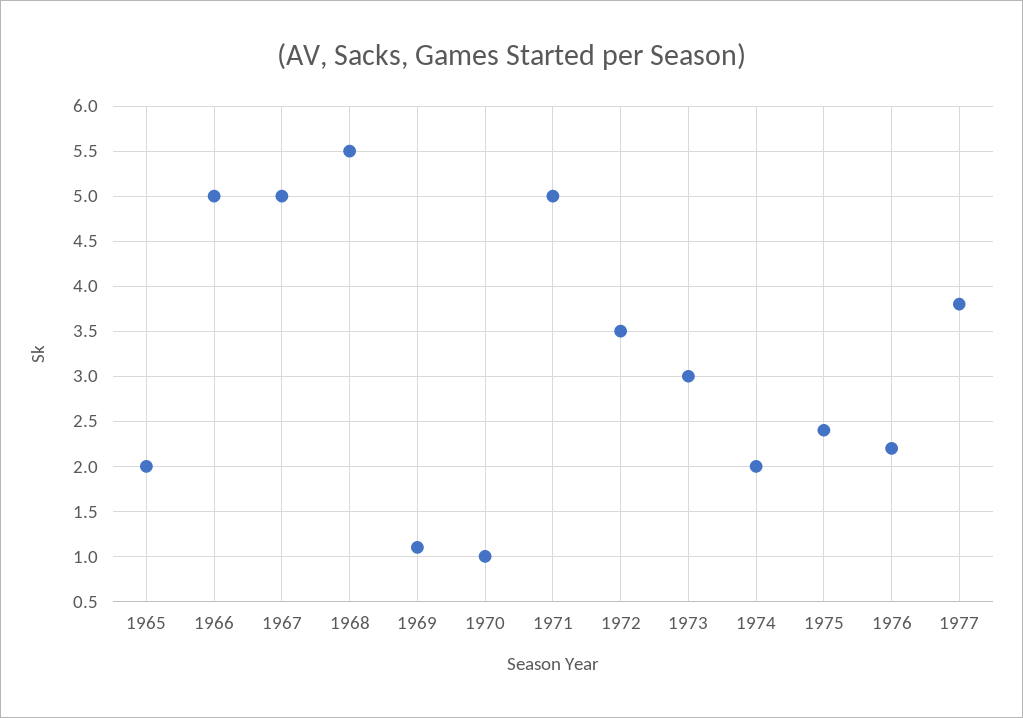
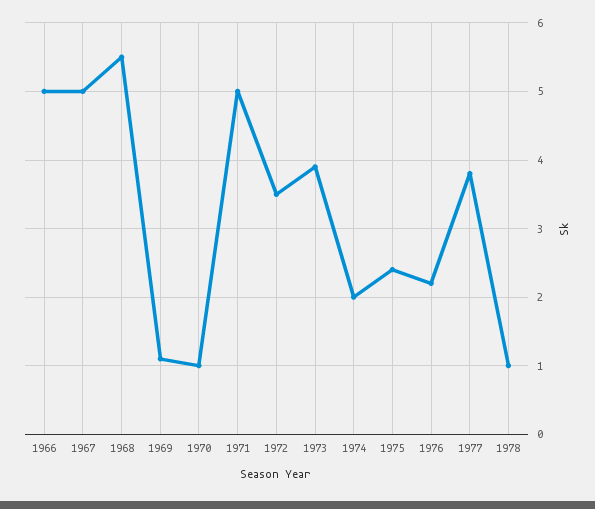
1965: 2 -> none
1973: 3 -> 3.9
1978: none -> 1

